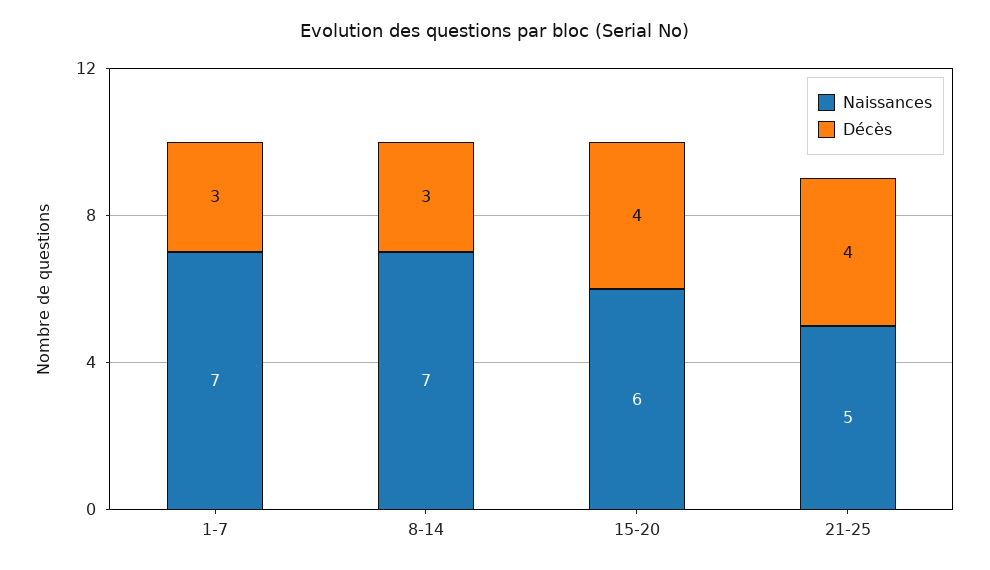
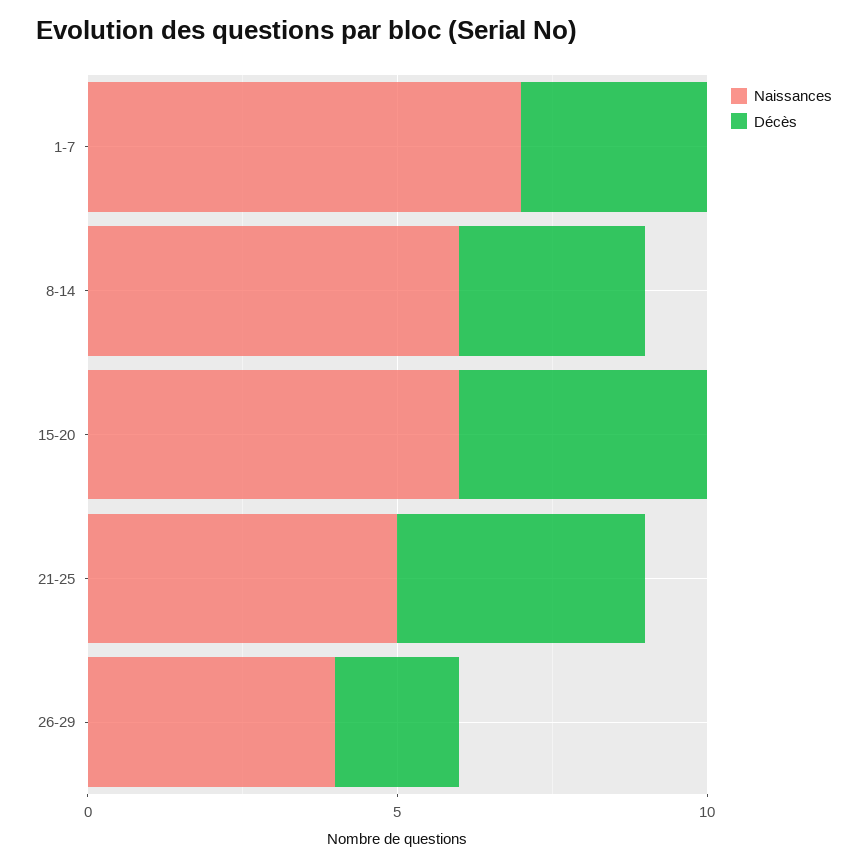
Naissances, 8-14: 7 -> 6
Naissances, 26-29: none -> 4
Décès, 26-29: none -> 2

